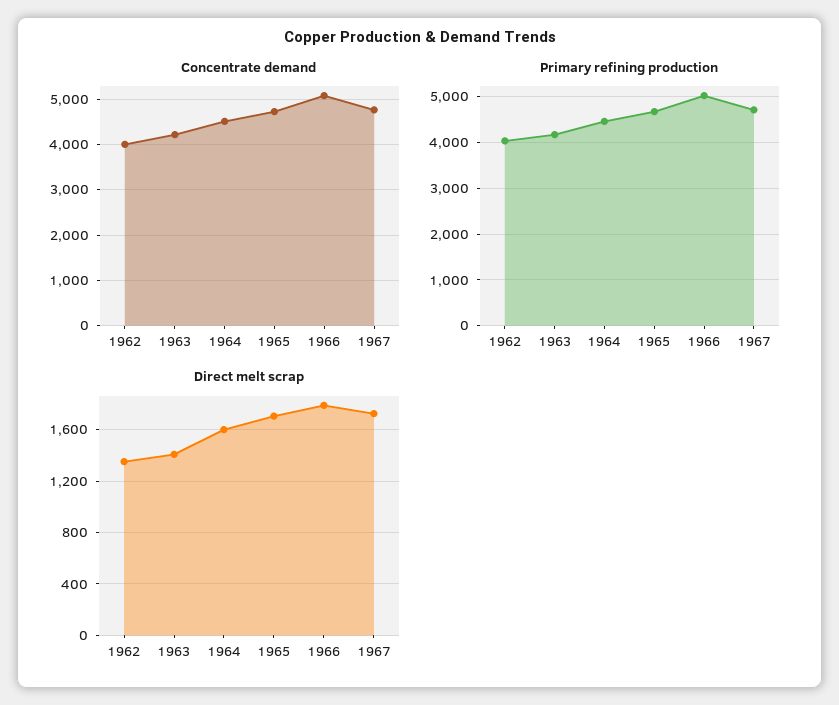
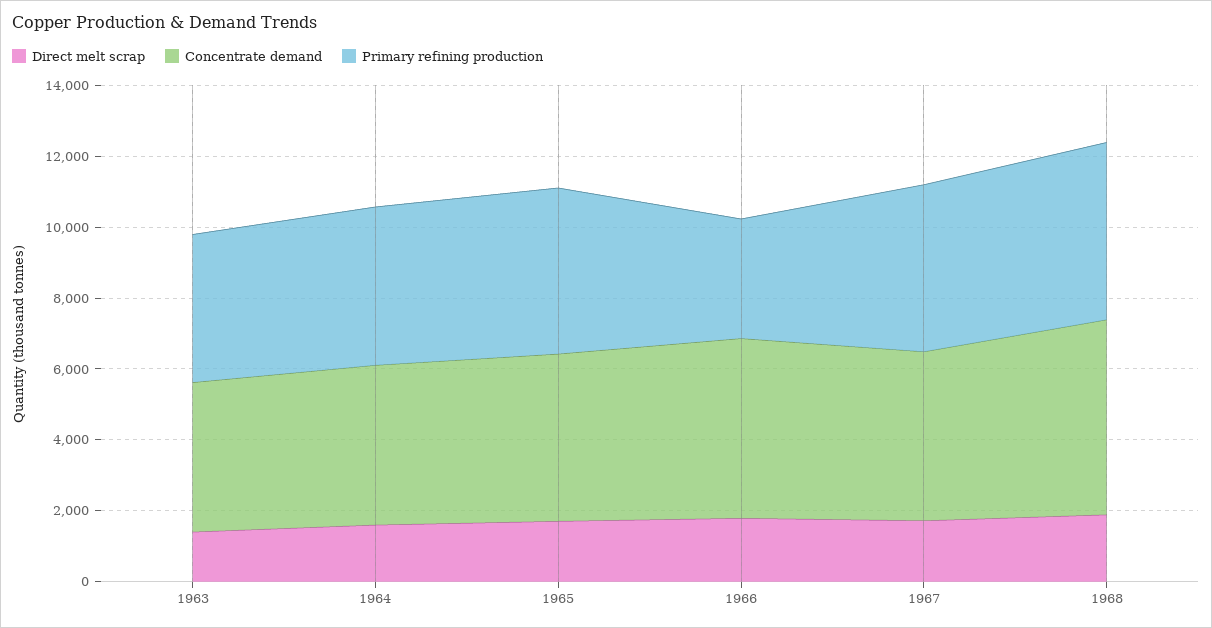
Concentrate demand, 1962: 4000 -> none
Primary refining production, 1962: 4000 -> none
Primary refining production, 1966: 5000 -> 3500
Direct melt scrap, 1962: 1350 -> none
Direct melt scrap, 1968: none -> 2000
Concentrate demand, 1968: none -> 5500
Primary refining production, 1968: none -> 5000

